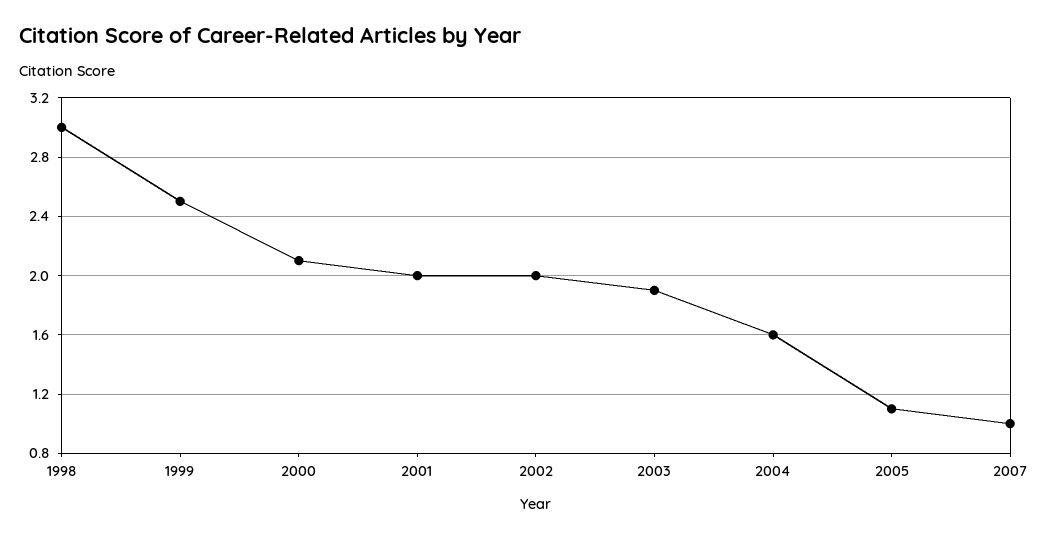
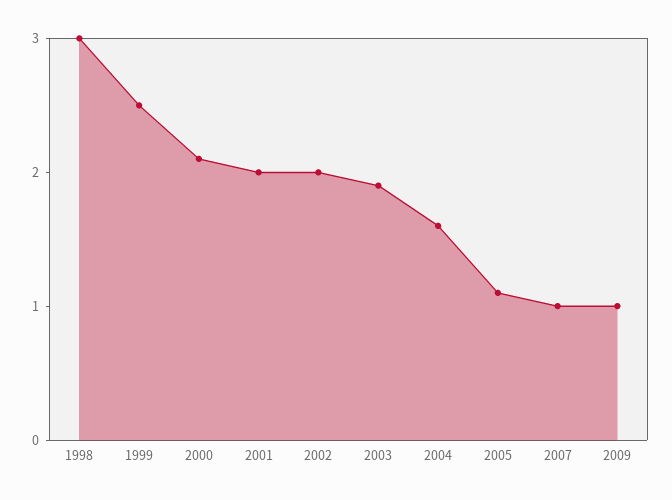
2009: none -> 1

